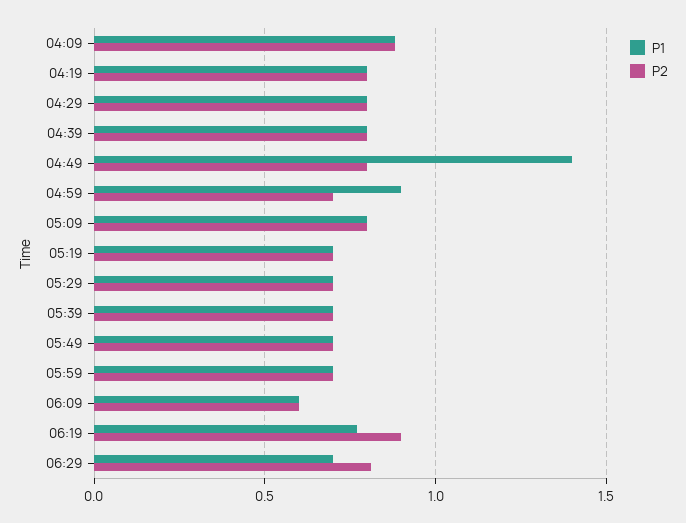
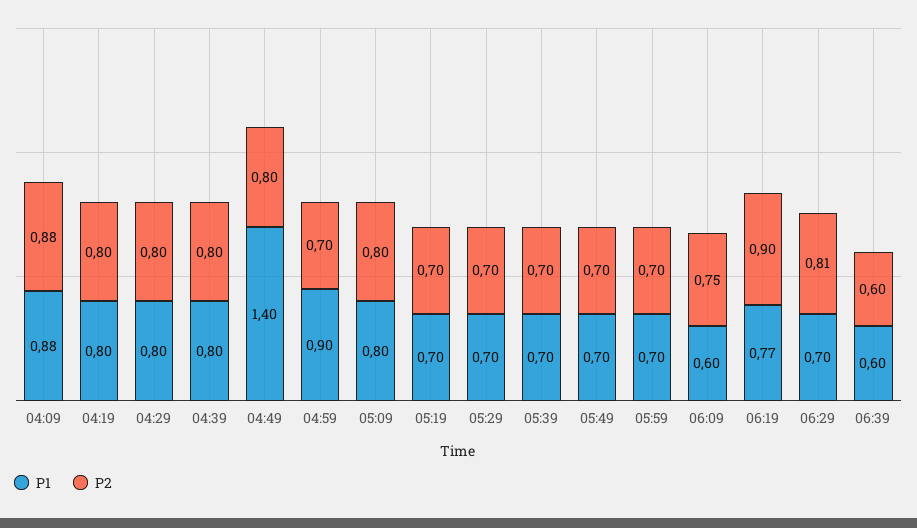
P2, 06:09: 0.6 -> 0.75
P1, 06:39: none -> 0.6
P2, 06:39: none -> 0.6

